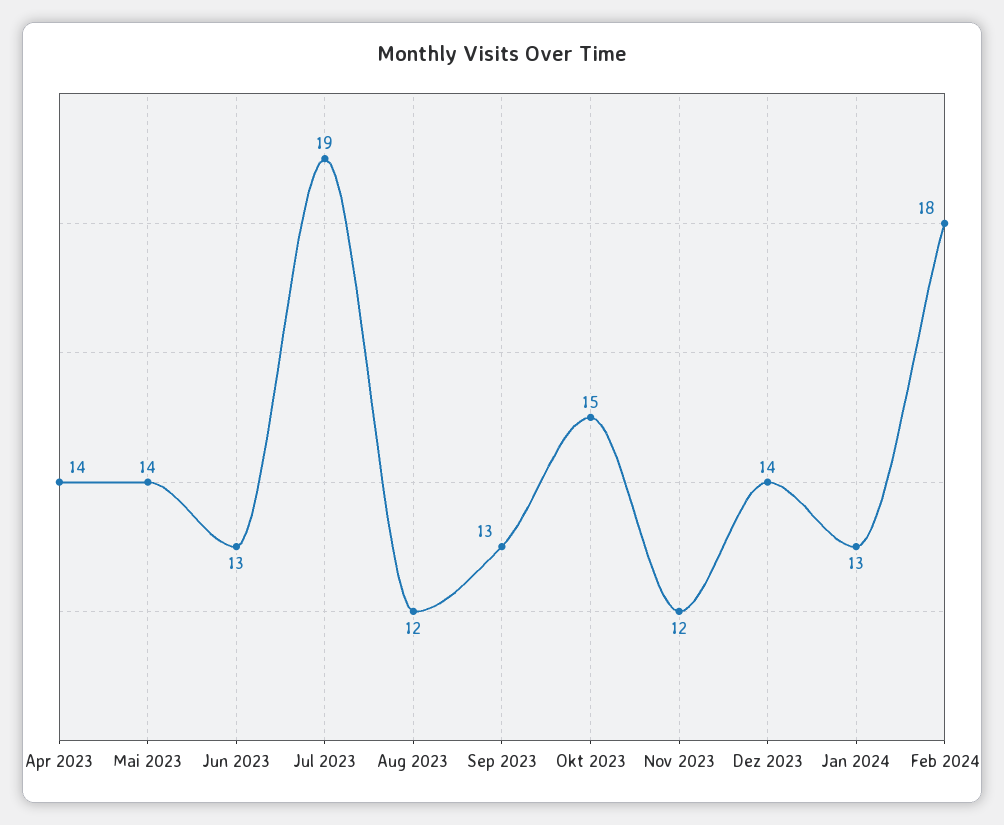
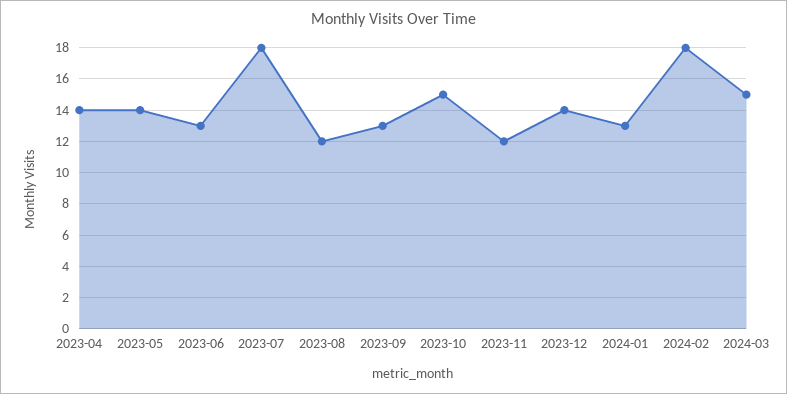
Jul 2023: 19 -> 18
2024-03: none -> 15

